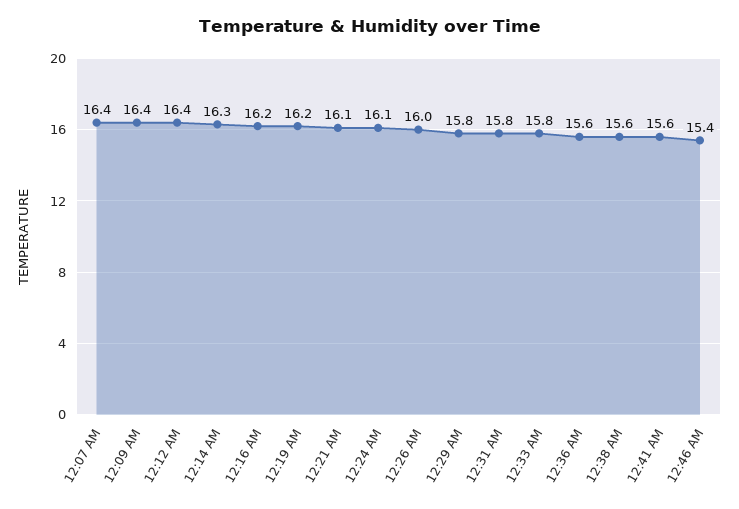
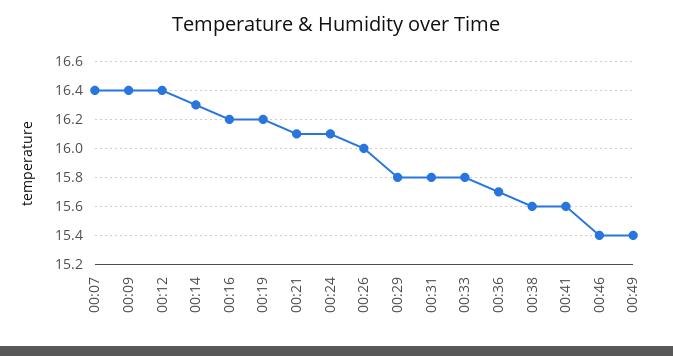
12:36 AM: 15.6 -> 15.7
00:49: none -> 15.4

